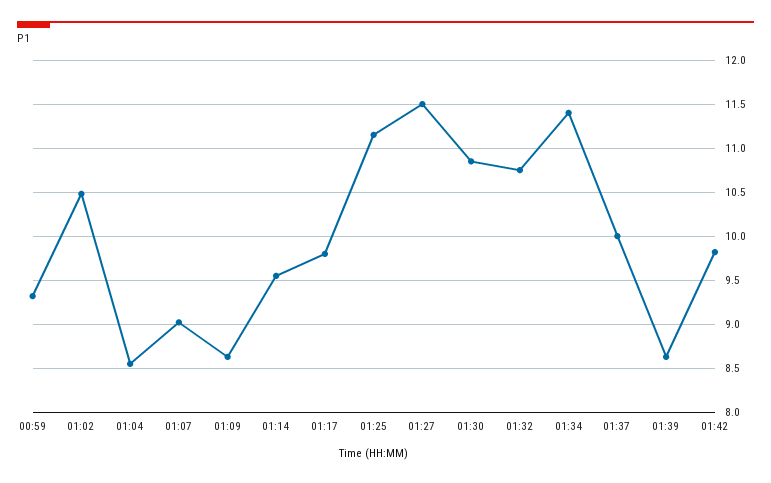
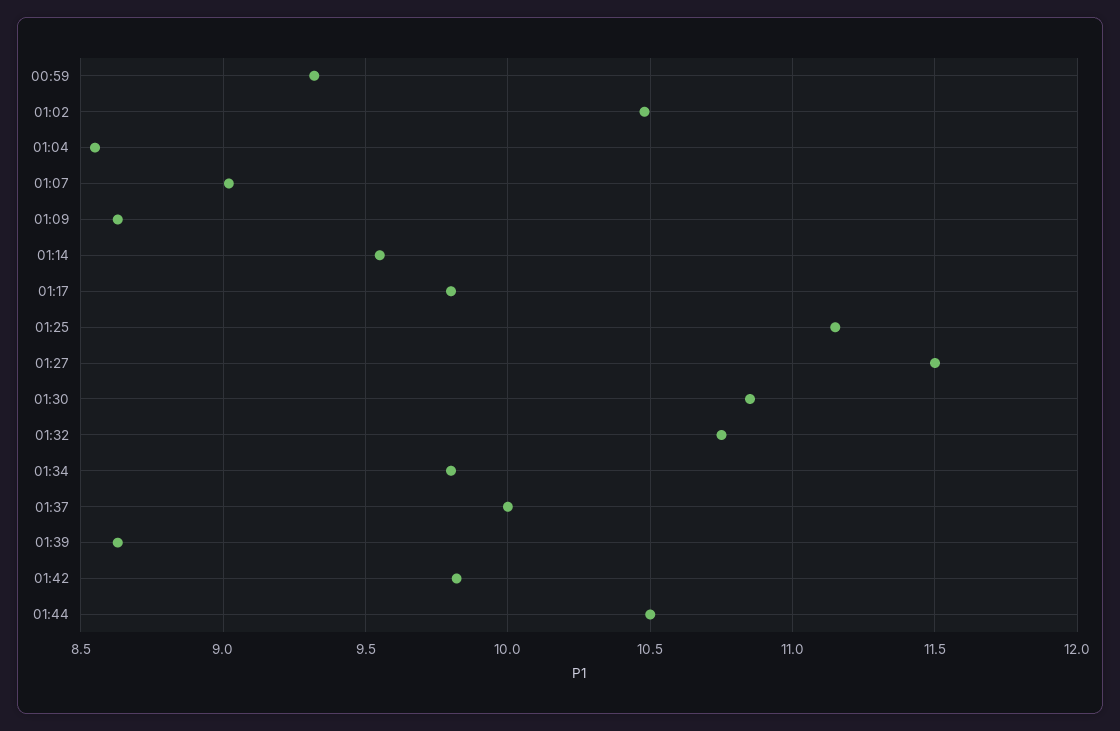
01:34: 11.4 -> 9.8
01:44: none -> 10.5

